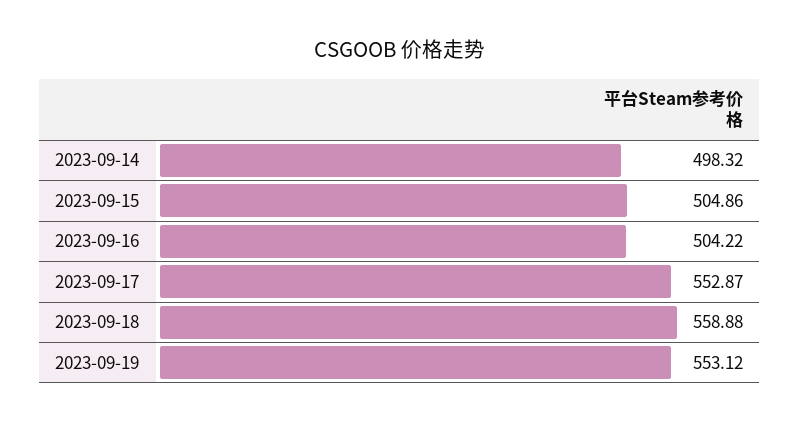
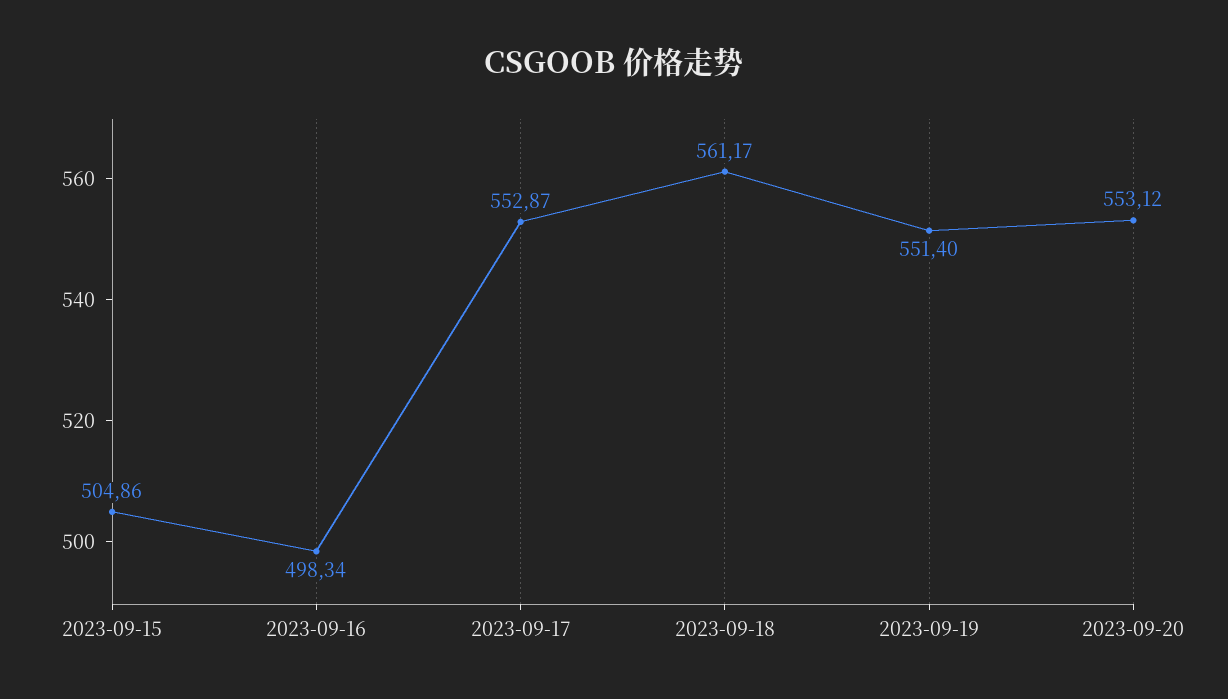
2023-09-14: 498.32 -> none
2023-09-16: 504.22 -> 498.34
2023-09-18: 558.88 -> 561.17
2023-09-19: 553.12 -> 551.4
2023-09-20: none -> 553.12

